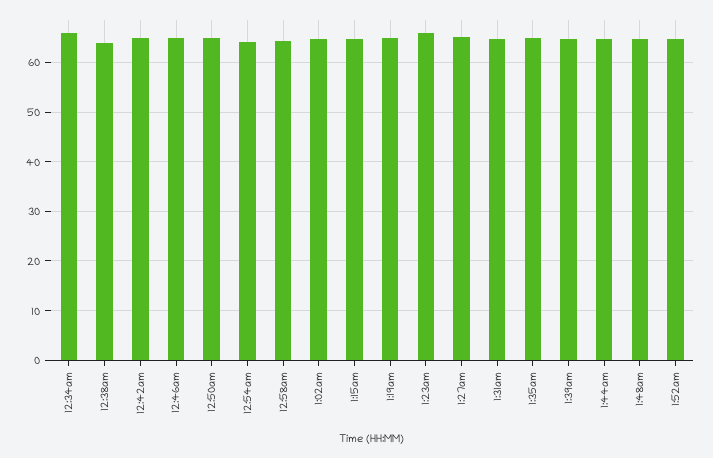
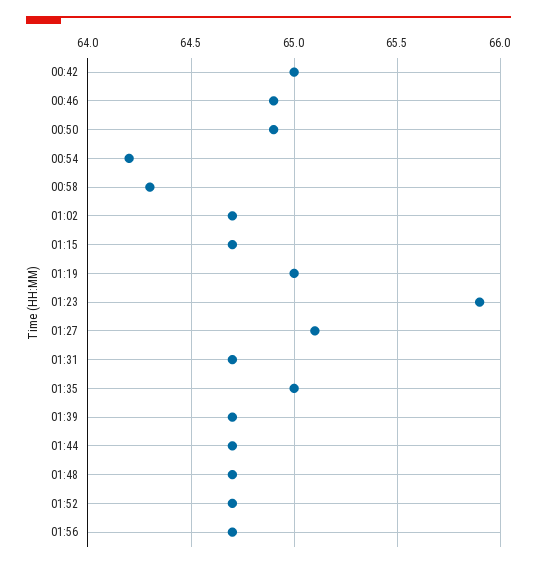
12:34am: 66 -> none
12:38am: 64 -> none
01:56: none -> 64.7

